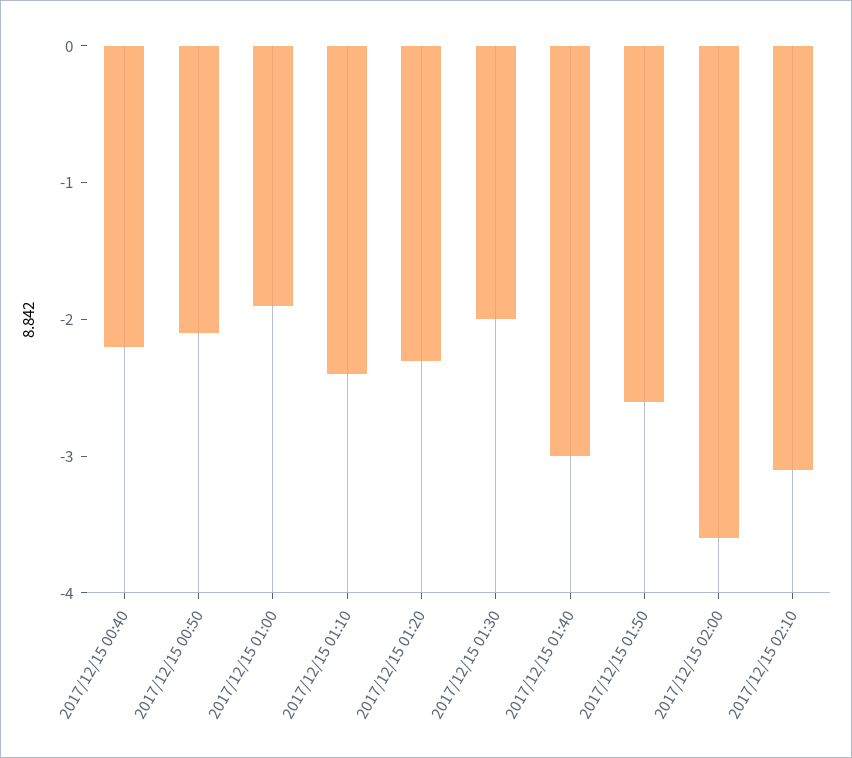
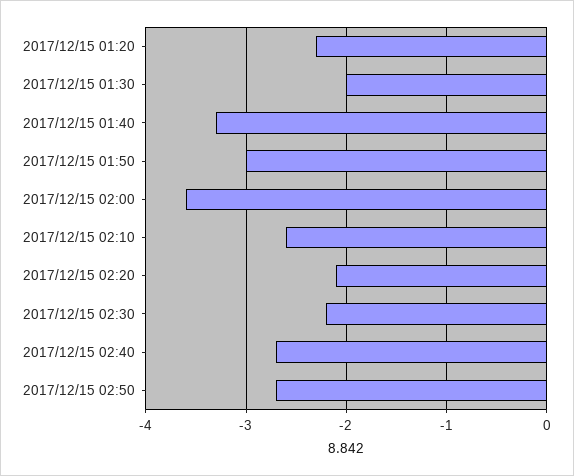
2017/12/15 00:40: -2.2 -> none
2017/12/15 00:50: -2.1 -> none
2017/12/15 01:00: -1.9 -> none
2017/12/15 01:10: -2.4 -> none
2017/12/15 01:40: -3 -> -3.3
2017/12/15 01:50: -2.6 -> -3
2017/12/15 02:10: -3.1 -> -2.6
2017/12/15 02:20: none -> -2.1
2017/12/15 02:30: none -> -2.2
2017/12/15 02:40: none -> -2.7
2017/12/15 02:50: none -> -2.7

